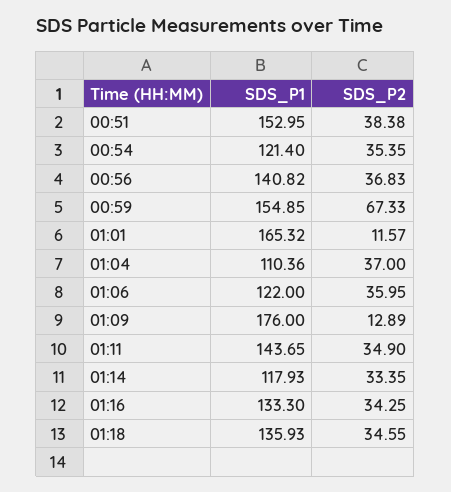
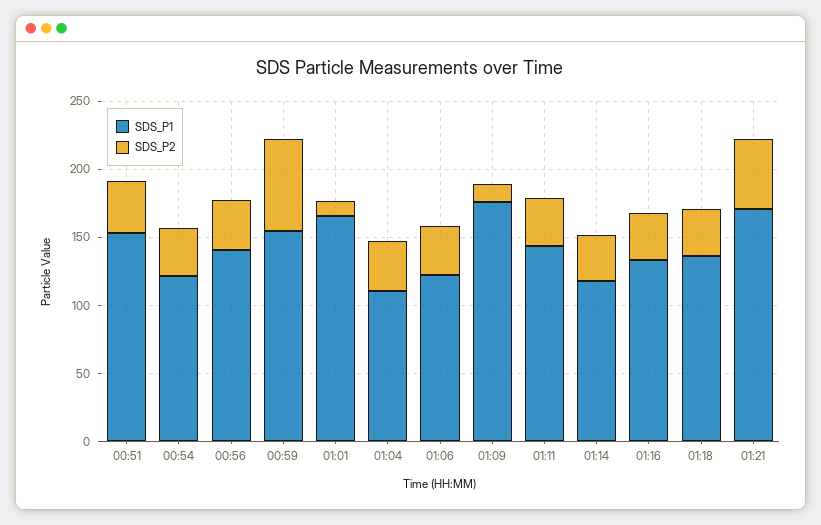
SDS_P1, 01:21: none -> 170
SDS_P2, 01:21: none -> 50

